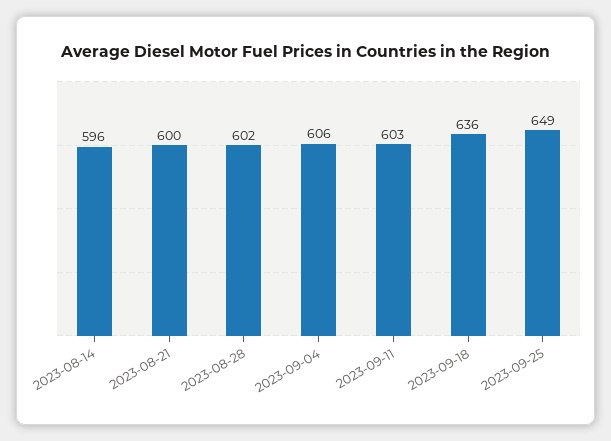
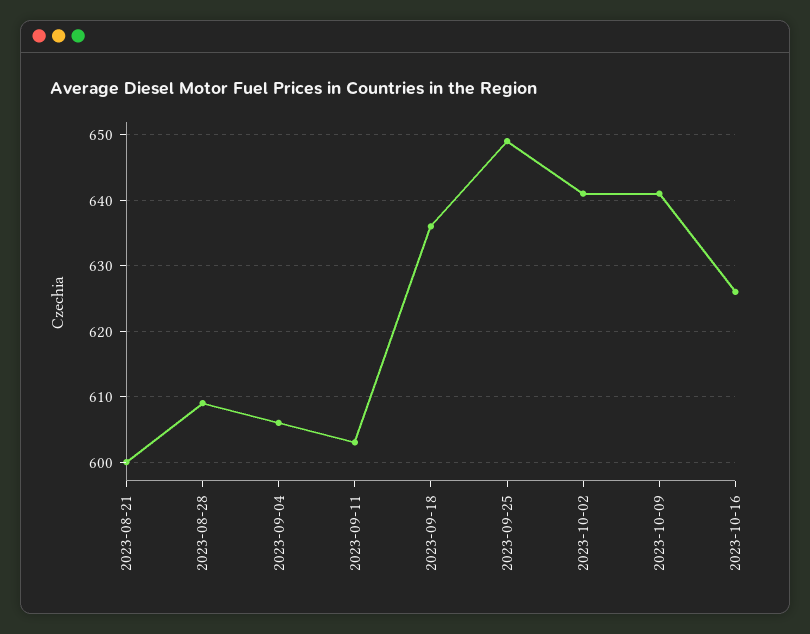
2023-08-14: 596 -> none
2023-08-28: 602 -> 609
2023-10-02: none -> 641
2023-10-09: none -> 641
2023-10-16: none -> 626

